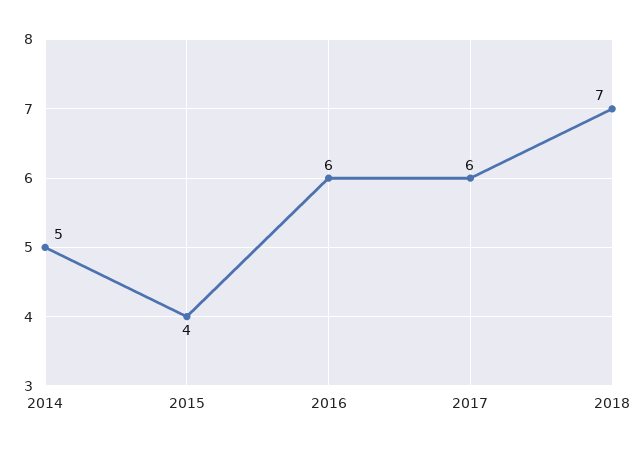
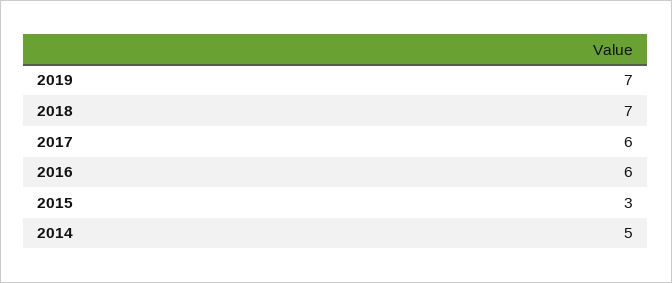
2015: 4 -> 3
2019: none -> 7

